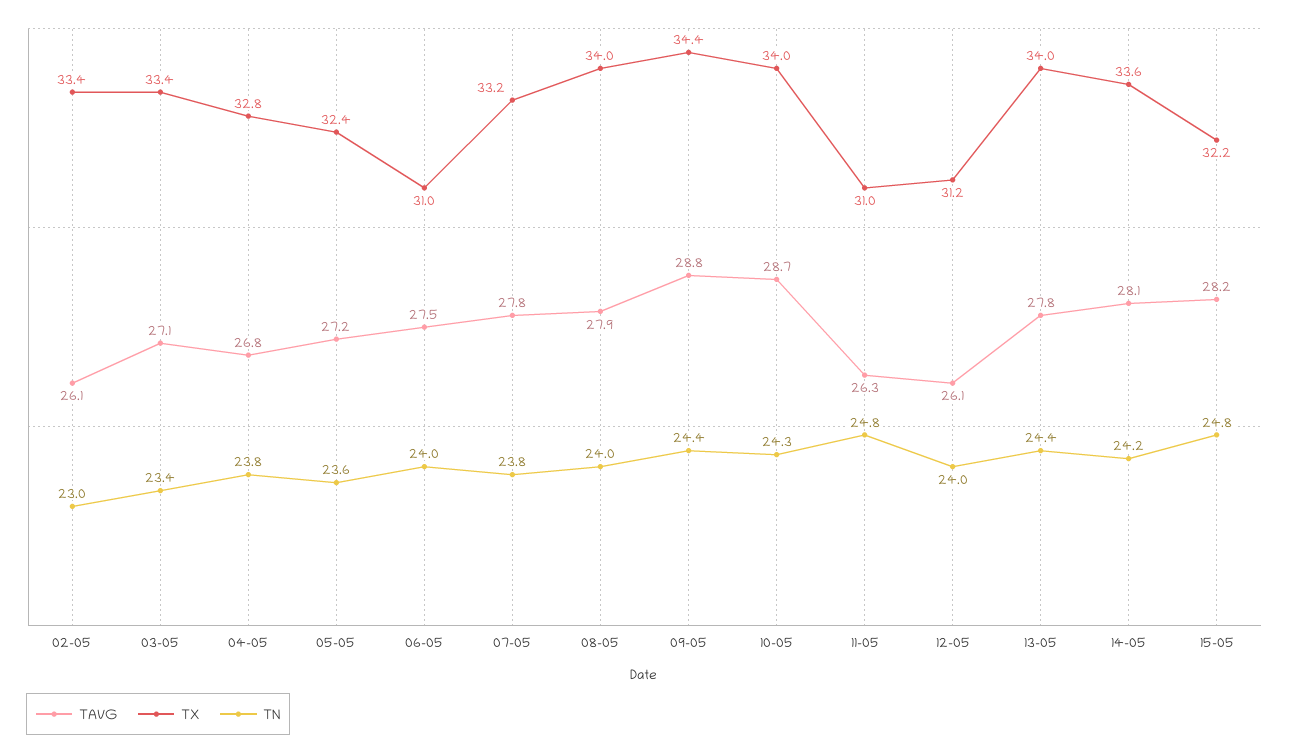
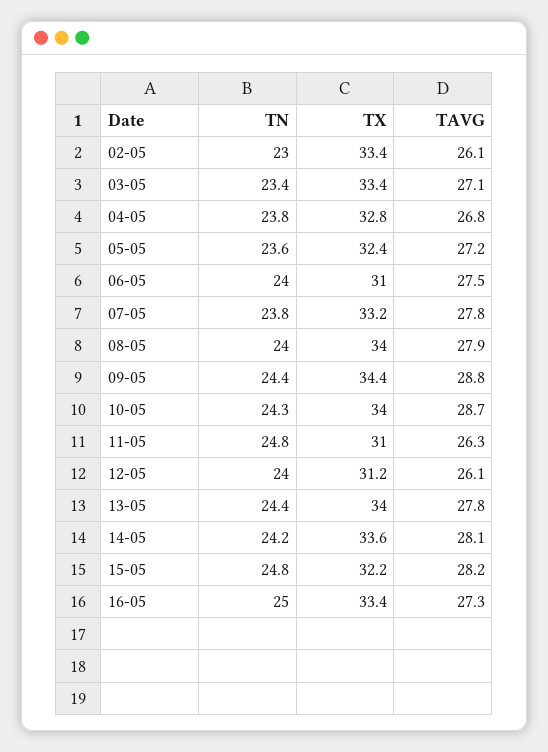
TN, 16-05: none -> 25
TX, 16-05: none -> 33.4
TAVG, 16-05: none -> 27.3

